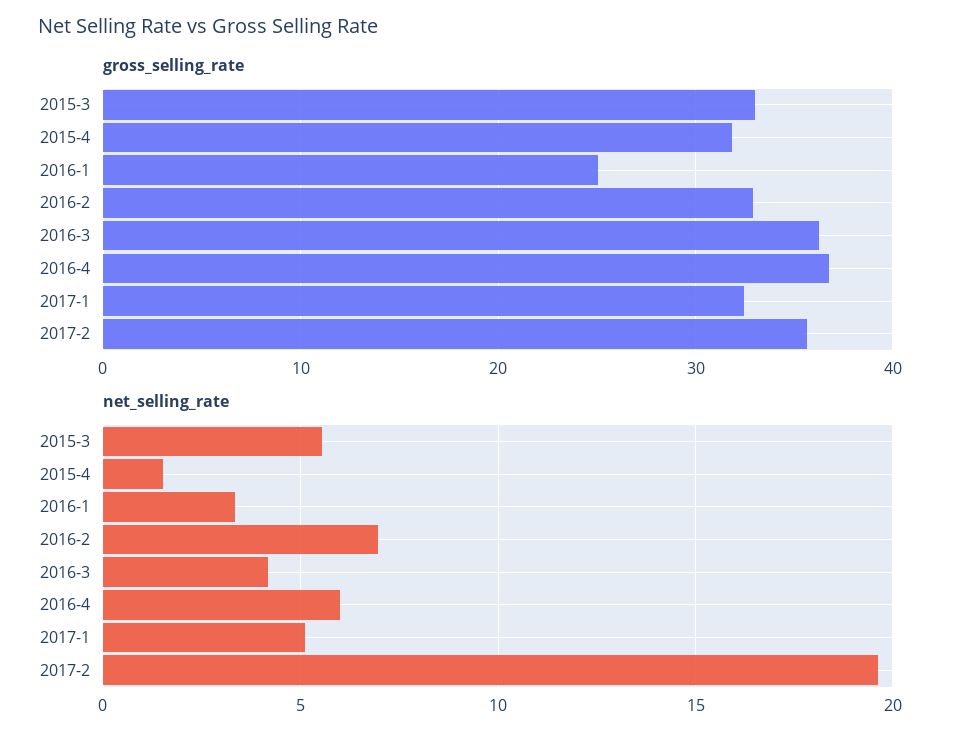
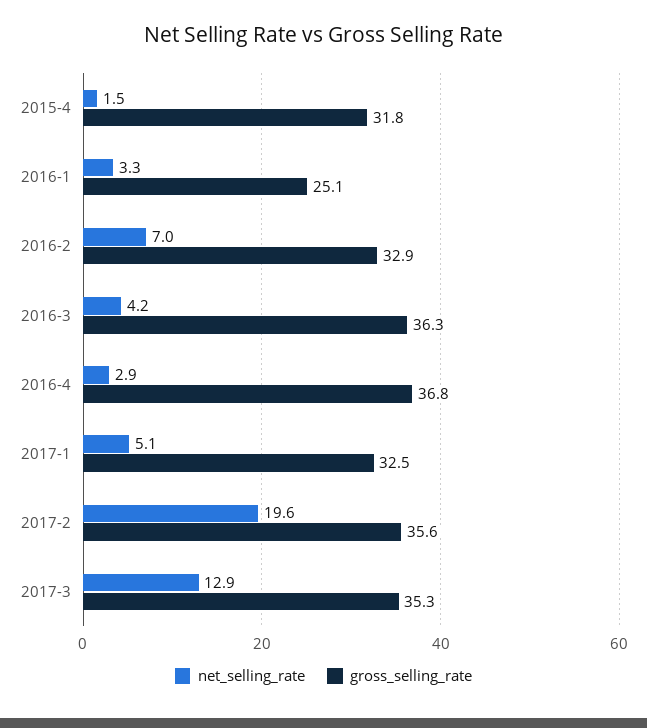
gross_selling_rate, 2015-3: 33 -> none
net_selling_rate, 2015-3: 5.5 -> none
net_selling_rate, 2016-4: 6 -> 2.9
net_selling_rate, 2017-3: none -> 12.9
gross_selling_rate, 2017-3: none -> 35.3

